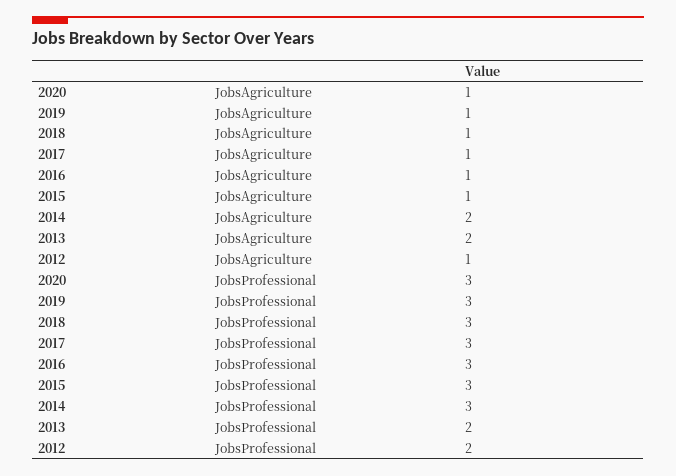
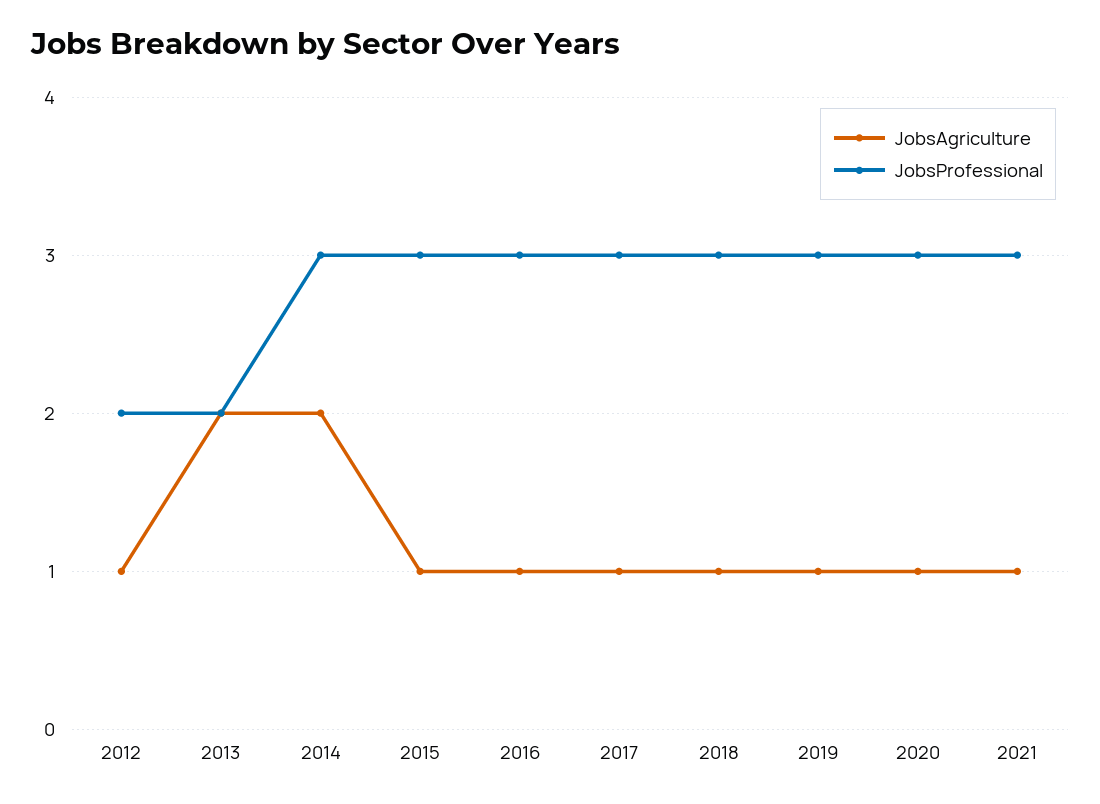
JobsAgriculture, 2021: none -> 1
JobsProfessional, 2021: none -> 3

